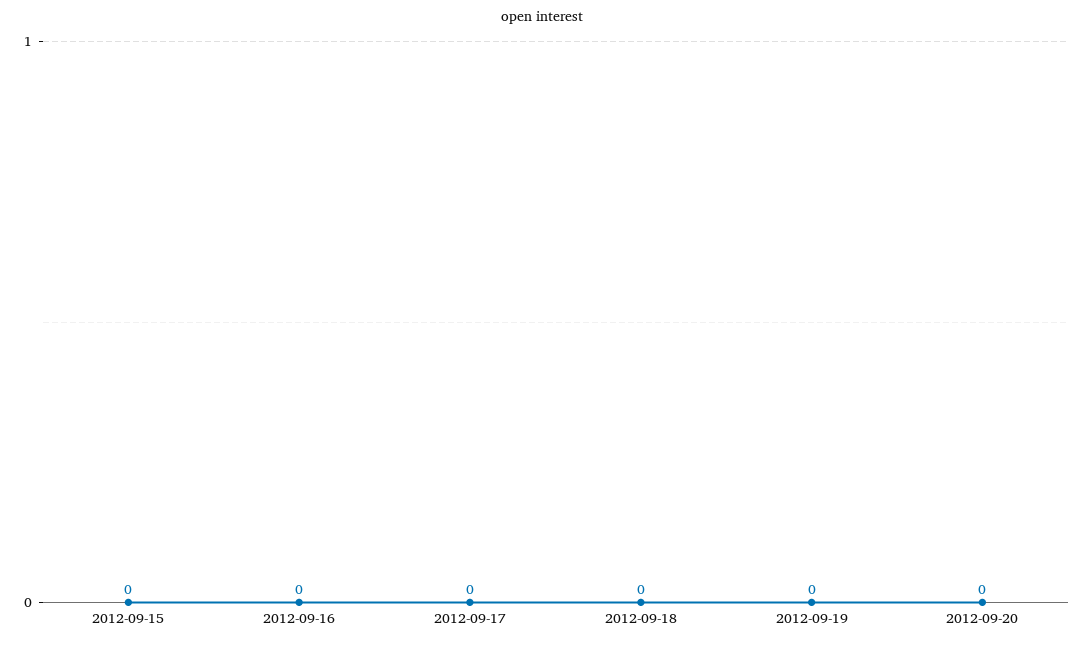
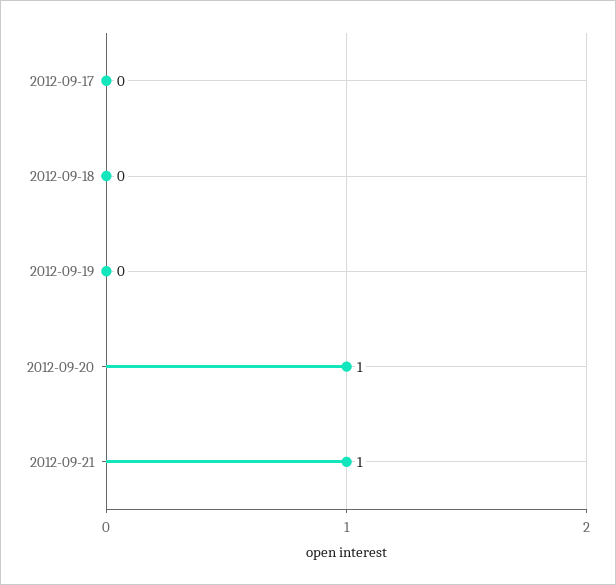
2012-09-15: 0 -> none
2012-09-16: 0 -> none
2012-09-20: 0 -> 1
2012-09-21: none -> 1

